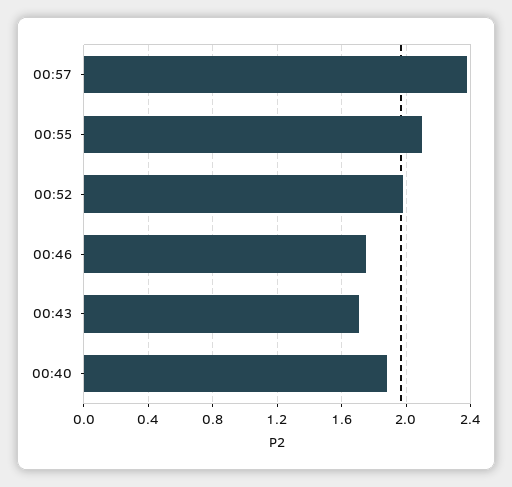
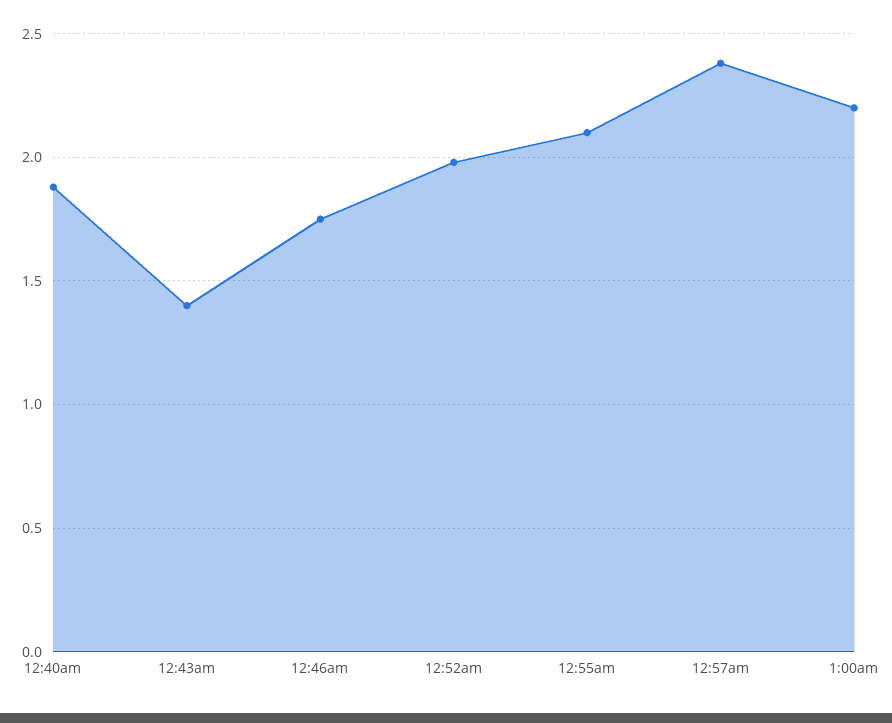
00:43: 1.7 -> 1.4
1:00am: none -> 2.2

